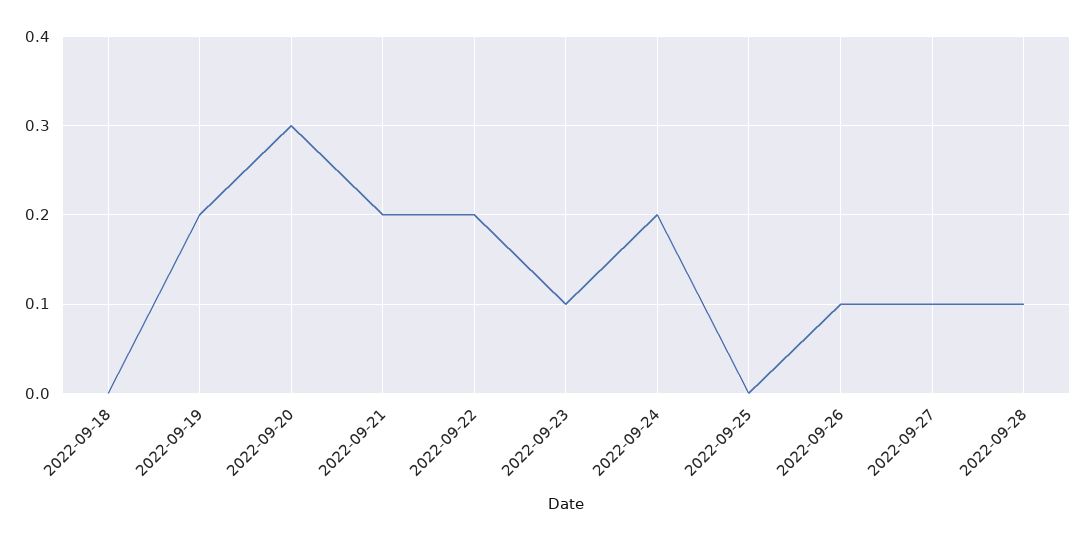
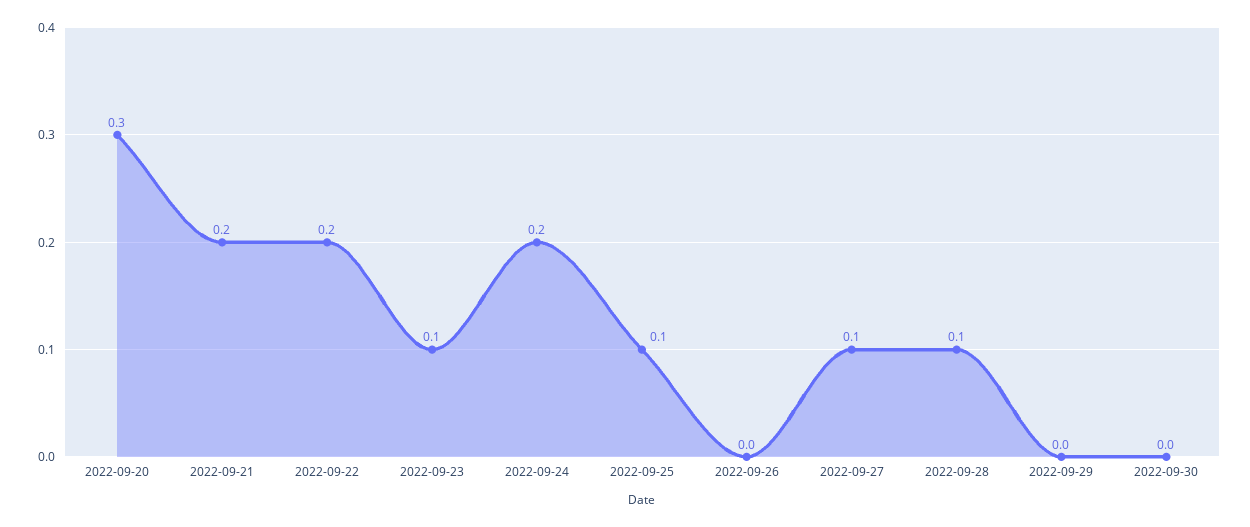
2022-09-18: 0 -> none
2022-09-19: 0.2 -> none
2022-09-25: 0 -> 0.1
2022-09-26: 0.1 -> 0
2022-09-29: none -> 0
2022-09-30: none -> 0

